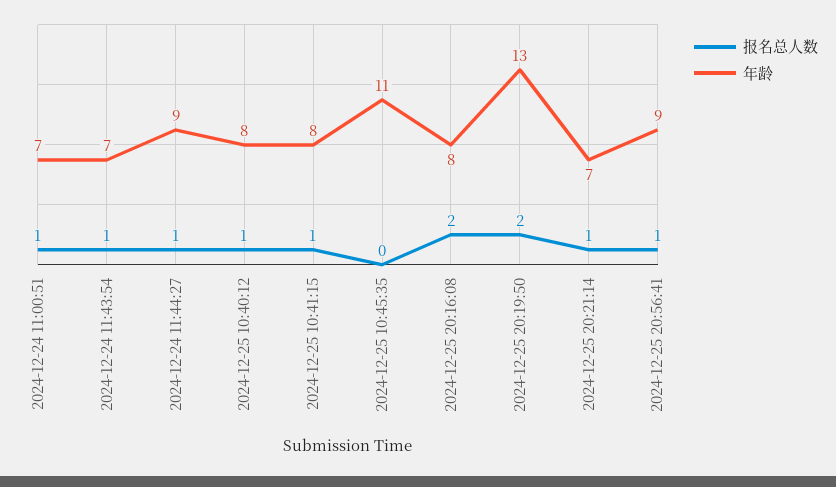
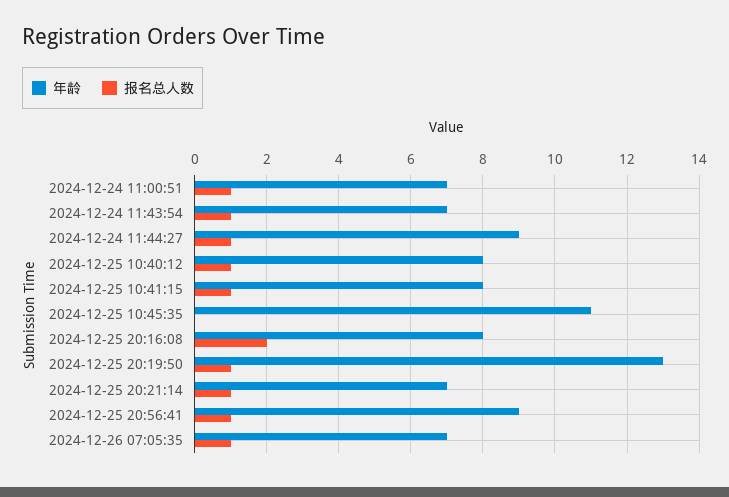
报名总人数, 2024-12-25 20:19:50: 2 -> 1
年龄, 2024-12-26 07:05:35: none -> 7
报名总人数, 2024-12-26 07:05:35: none -> 1

